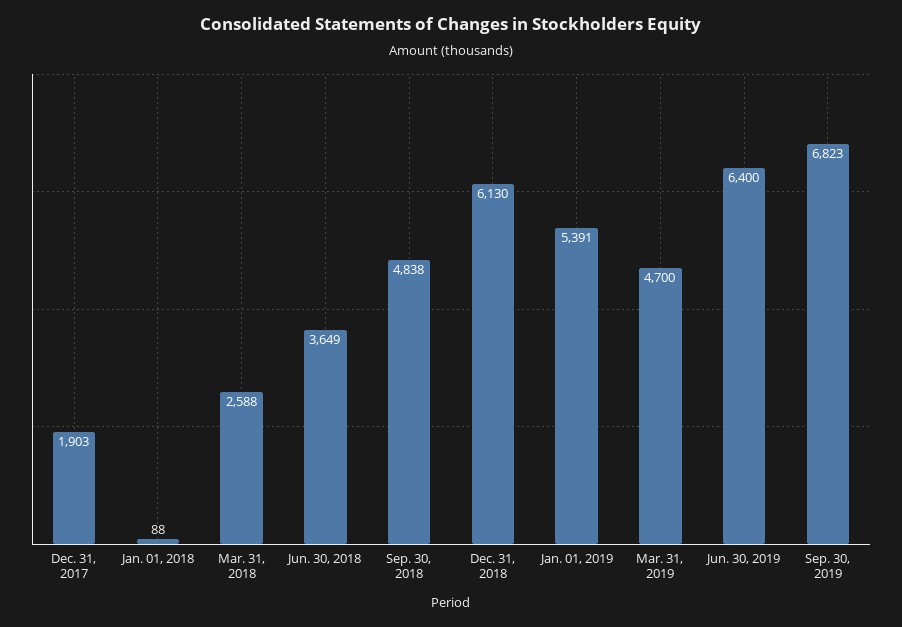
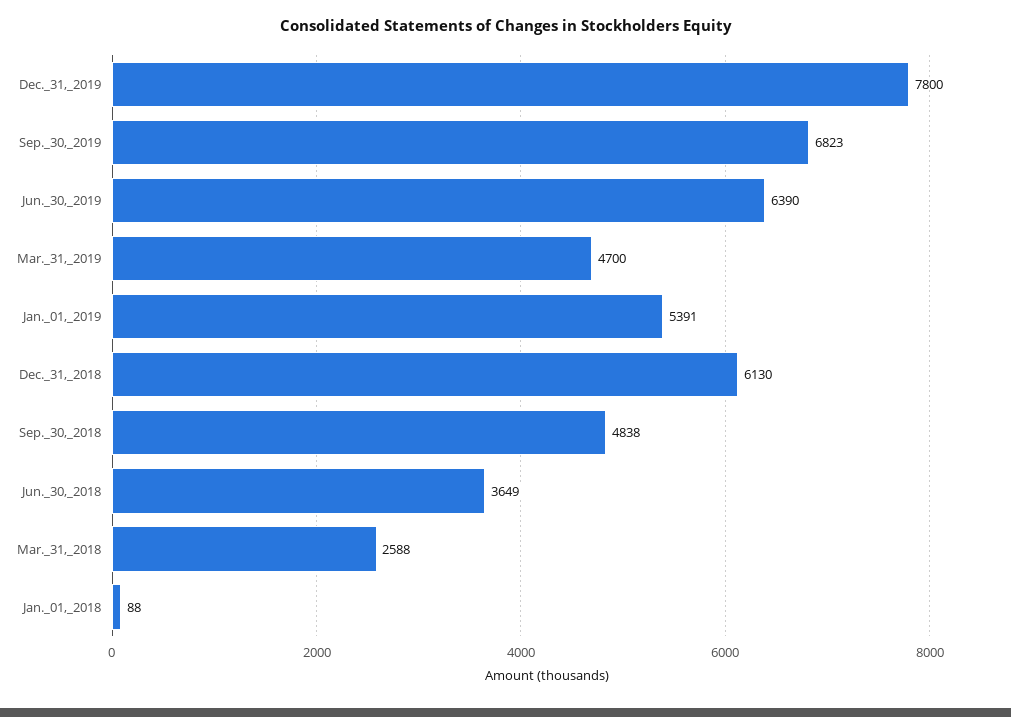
Dec. 31, 2017: 1903 -> none
Jun. 30, 2019: 6400 -> 6390
Dec._31,_2019: none -> 7800

